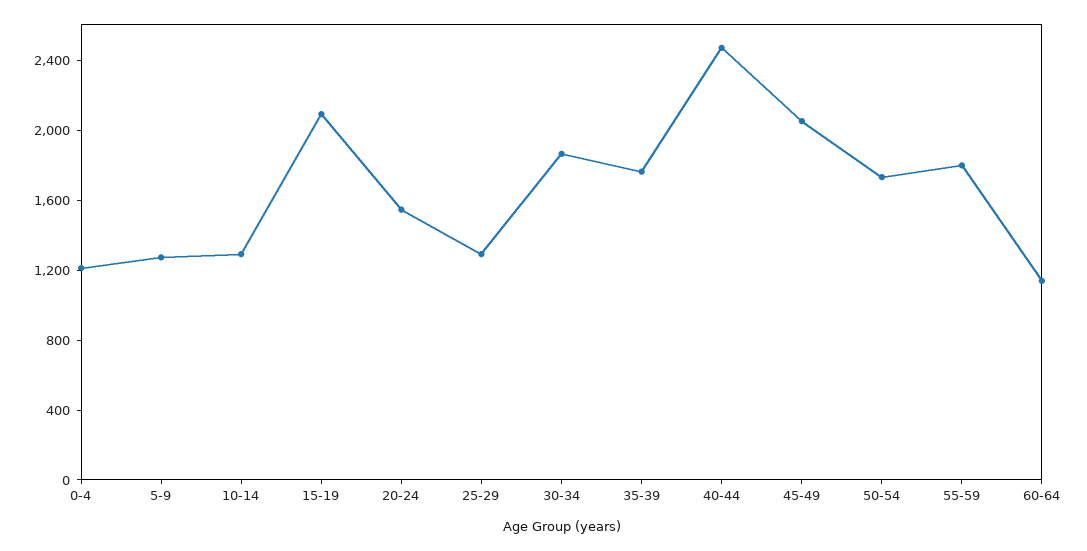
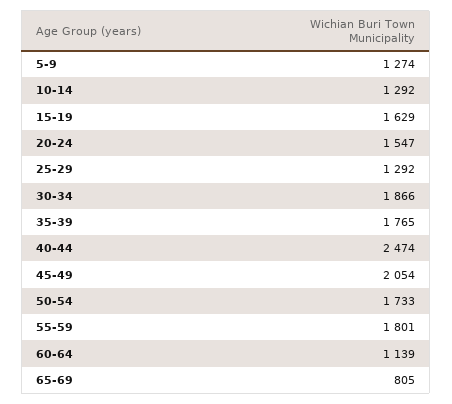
0-4: 1200 -> none
15-19: 2100 -> 1629
65-69: none -> 805

